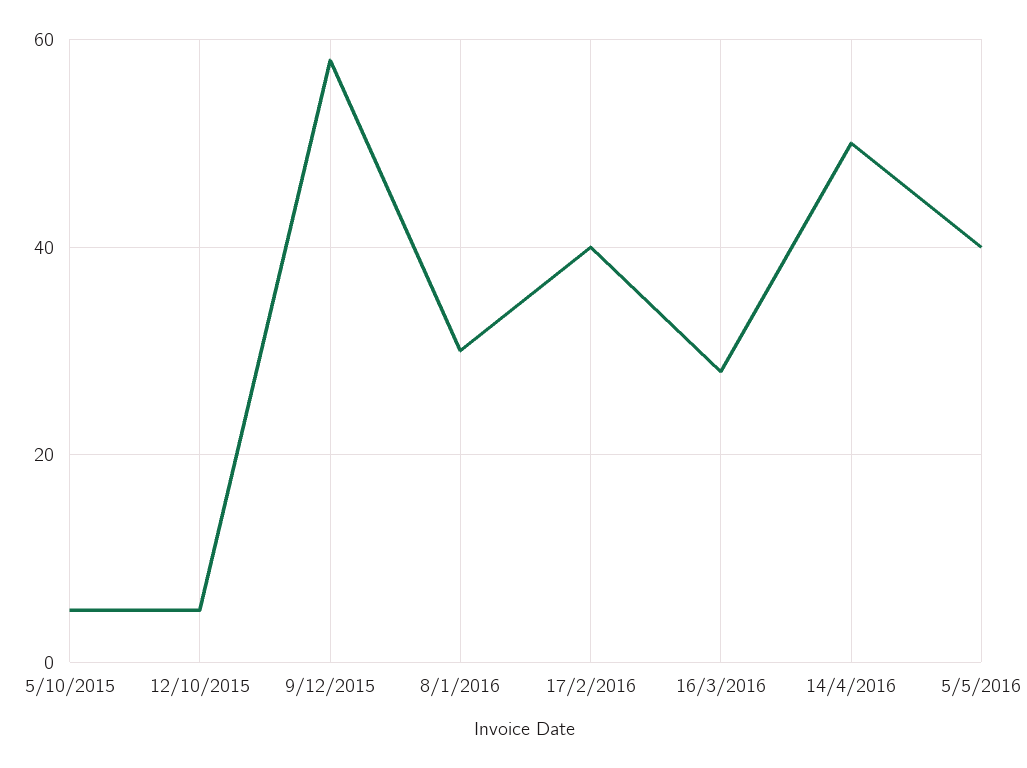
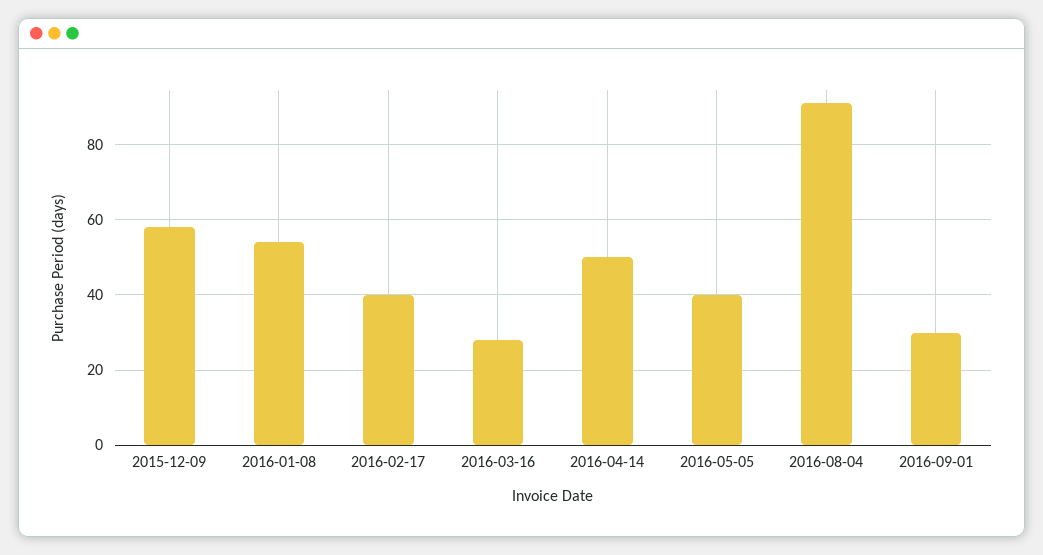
5/10/2015: 5 -> none
12/10/2015: 5 -> none
8/1/2016: 30 -> 55
2016-08-04: none -> 90
2016-09-01: none -> 30

